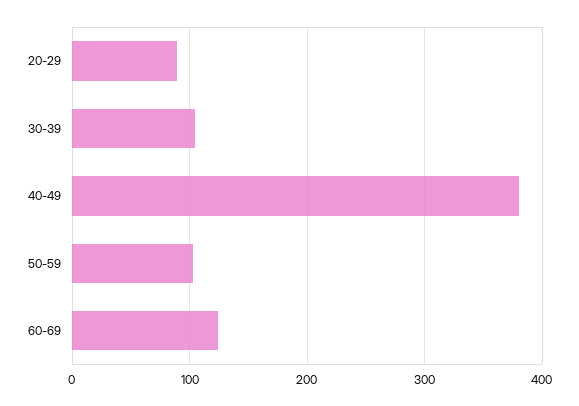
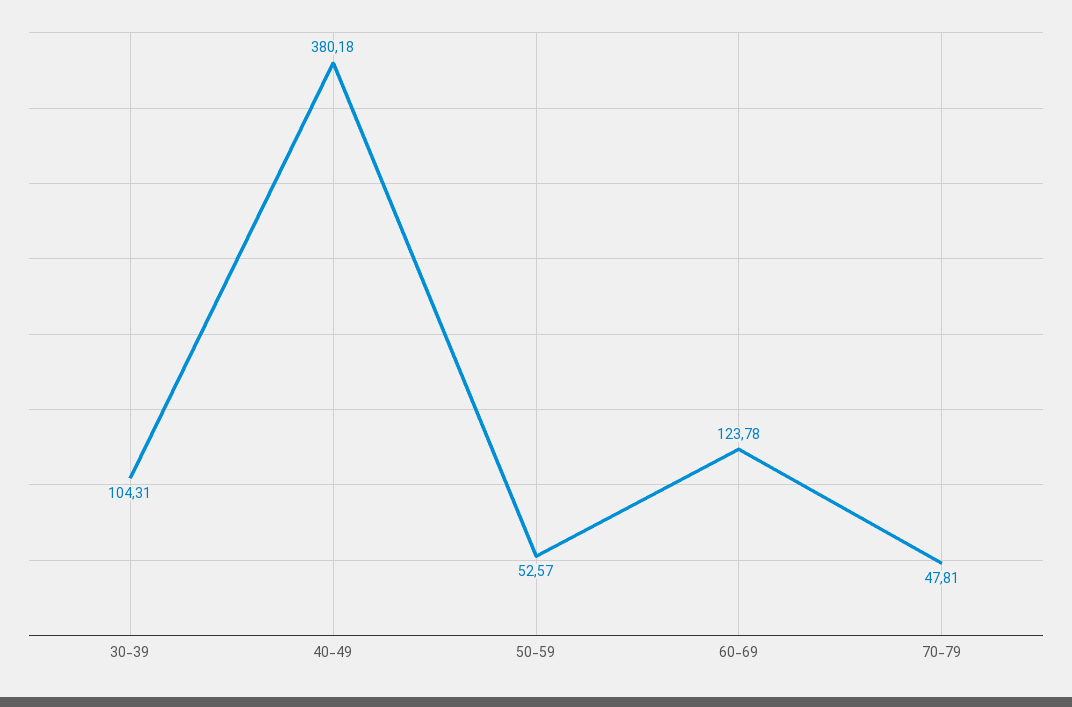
20-29: 90 -> none
50-59: 100 -> 52.57
70-79: none -> 47.81

